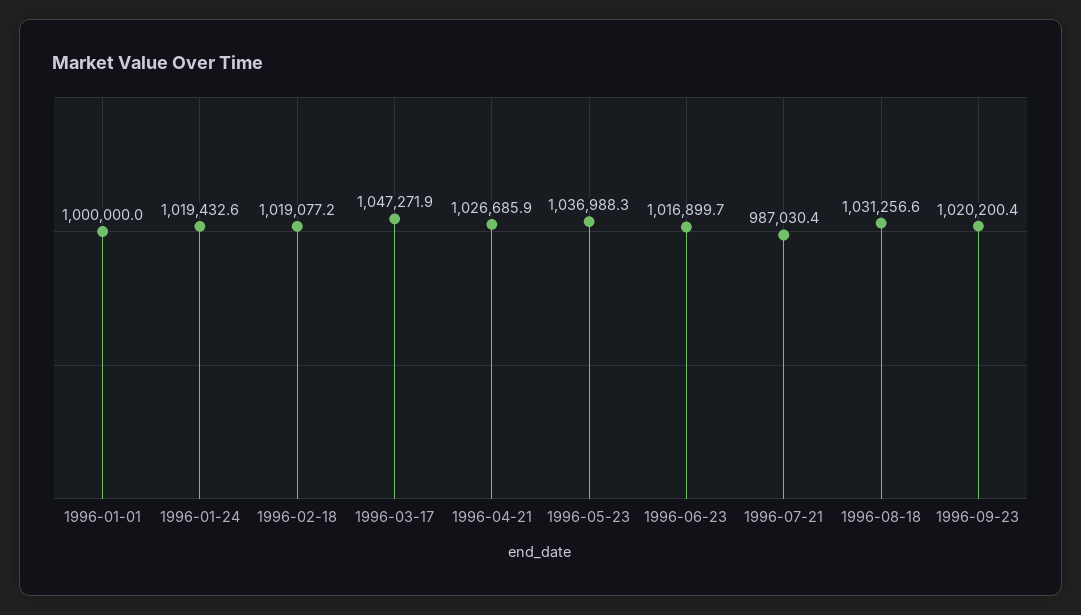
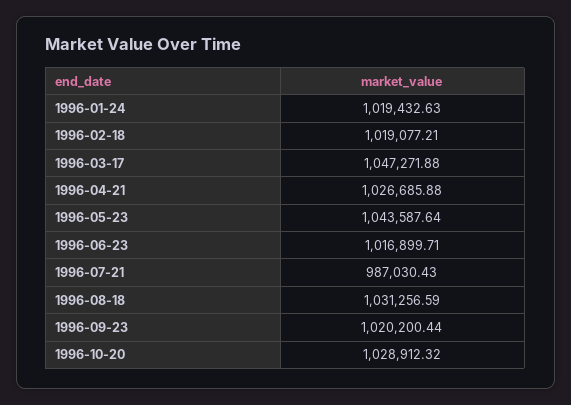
1996-01-01: 1000000 -> none
1996-05-23: 1036988.3 -> 1043587.64
1996-10-20: none -> 1028912.32

